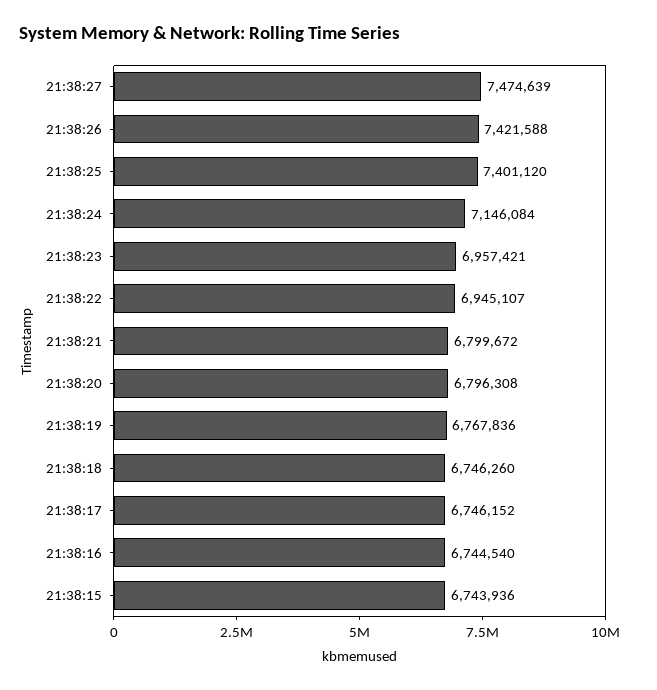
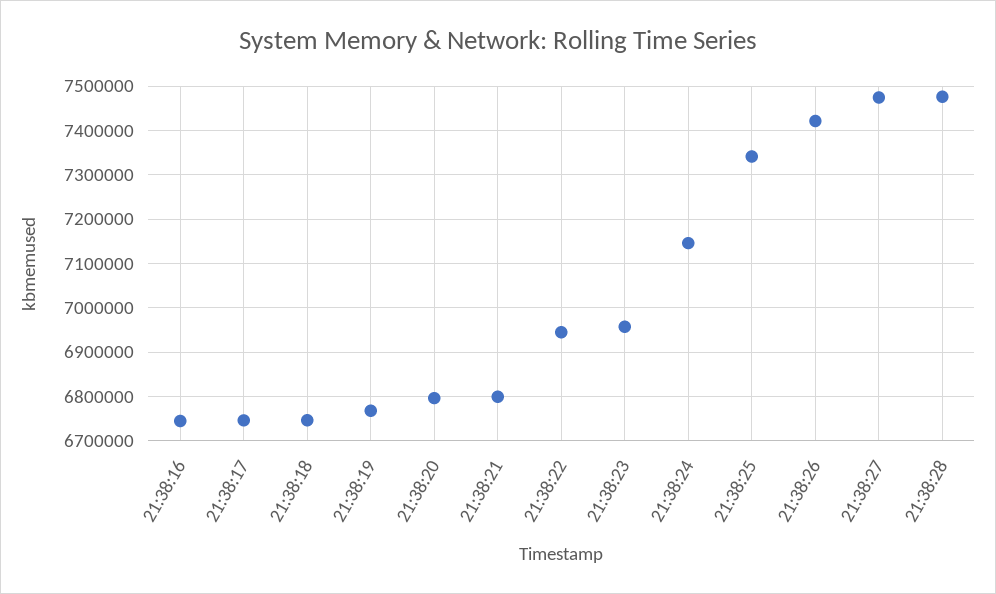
21:38:25: 7401120 -> 7340000
21:38:15: 6743936 -> none
21:38:28: none -> 7480000

